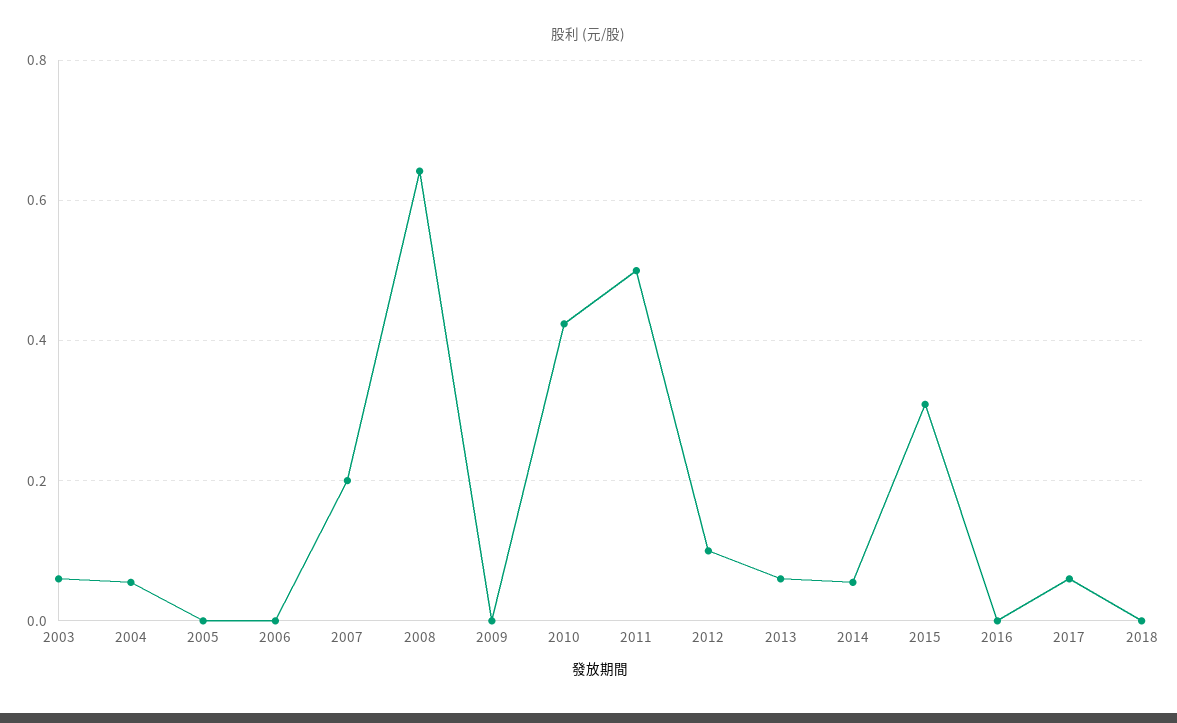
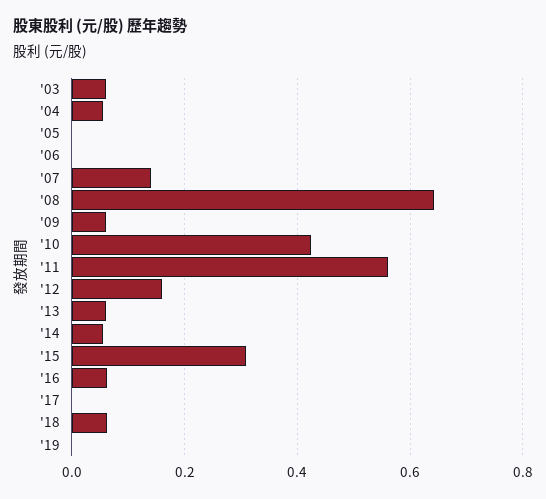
2007: 0.2 -> 0.14
2009: 0 -> 0.06
2011: 0.5 -> 0.56
2012: 0.1 -> 0.16
2016: 0 -> 0.06
2017: 0.06 -> 0
2018: 0 -> 0.06
'19: none -> 0

